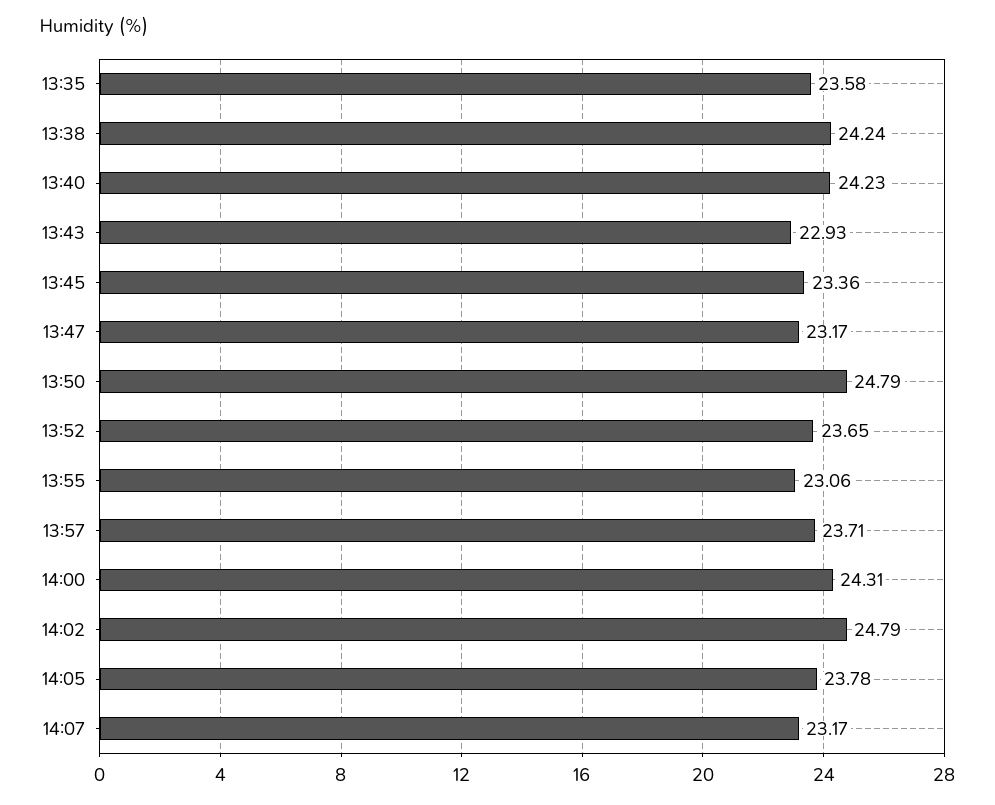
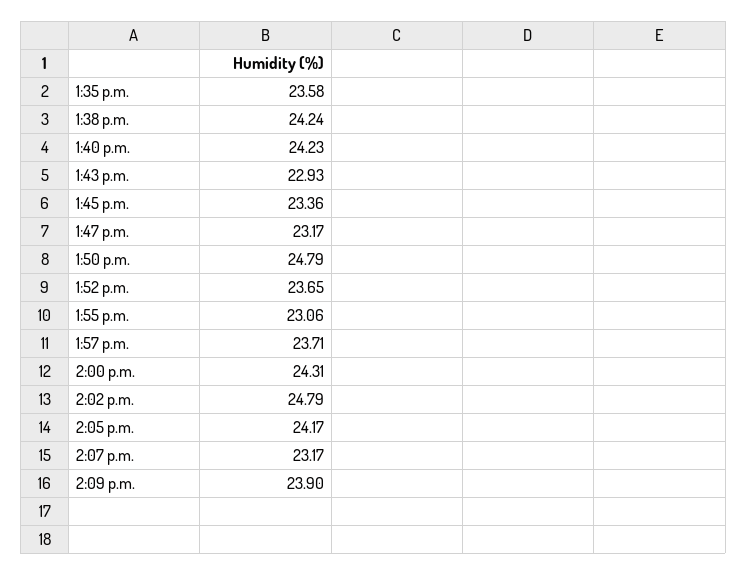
14:05: 23.78 -> 24.17
2:09 p.m.: none -> 23.9

